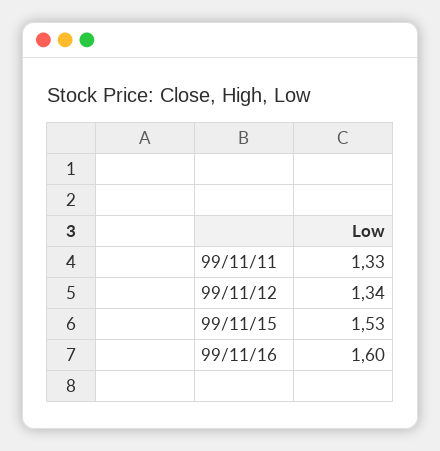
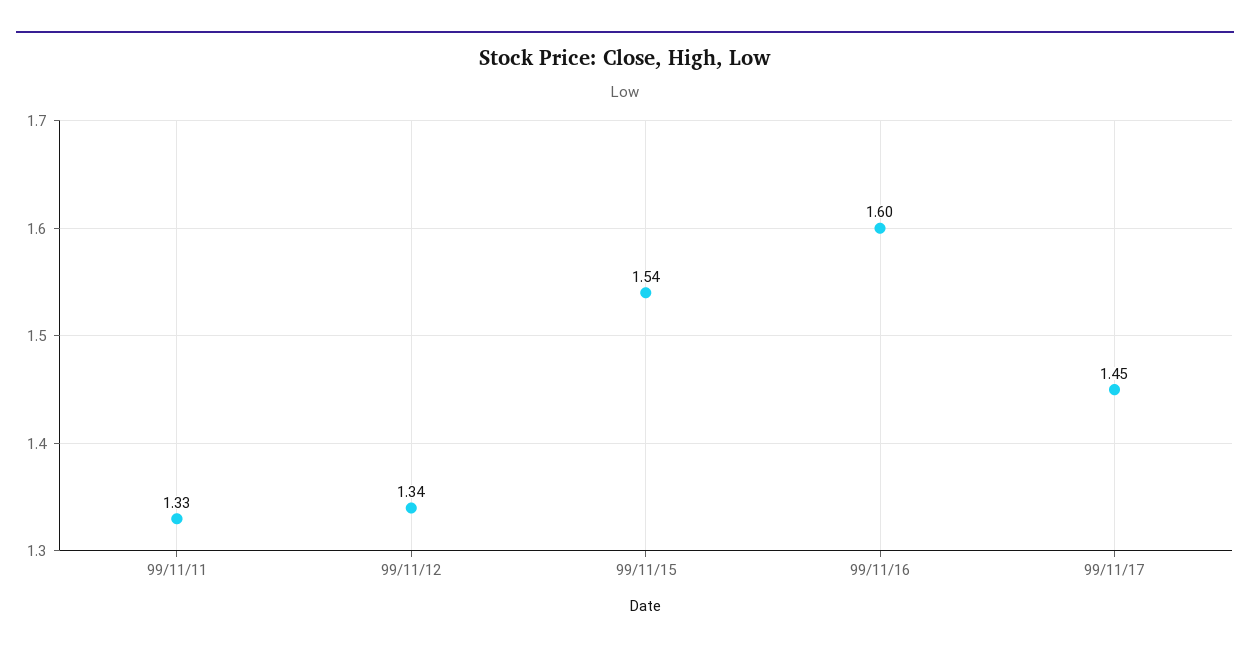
99/11/15: 1.53 -> 1.54
99/11/17: none -> 1.45

